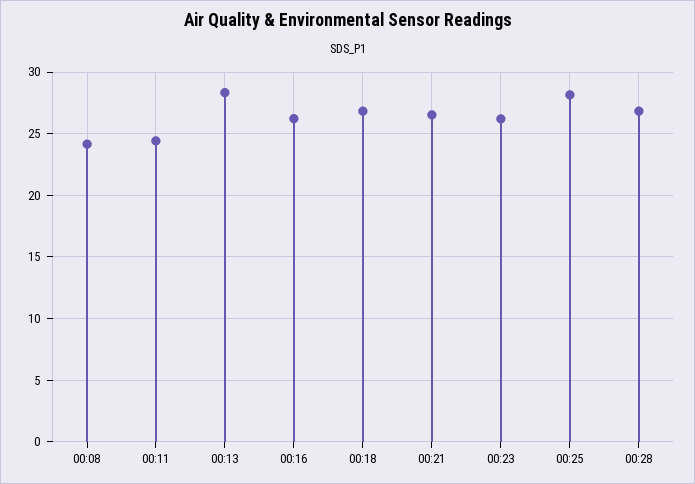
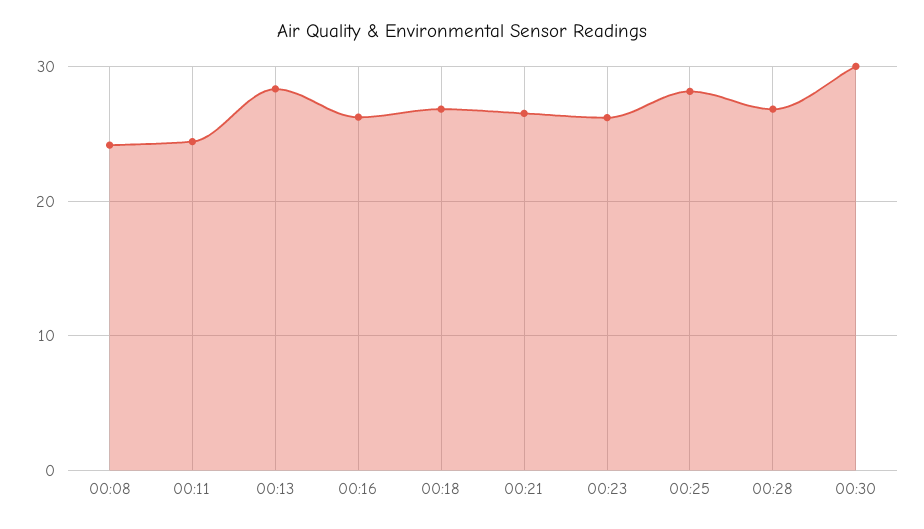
00:30: none -> 30

